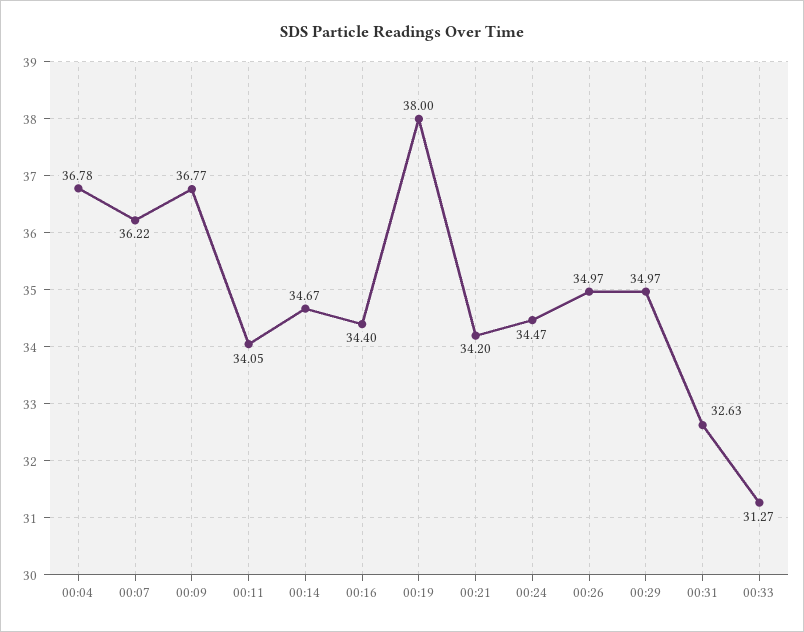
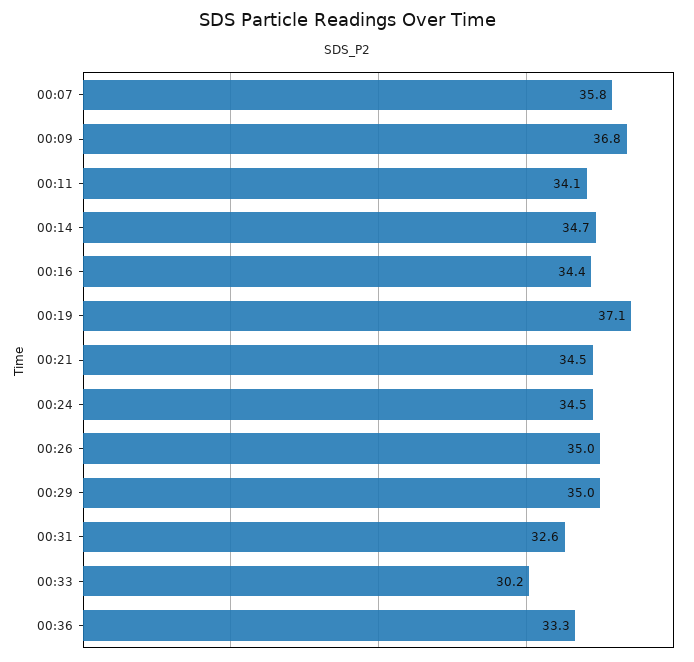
00:04: 36.78 -> none
00:07: 36.22 -> 35.8
00:19: 38 -> 37.1
00:21: 34.2 -> 34.5
00:33: 31.27 -> 30.2
00:36: none -> 33.3

